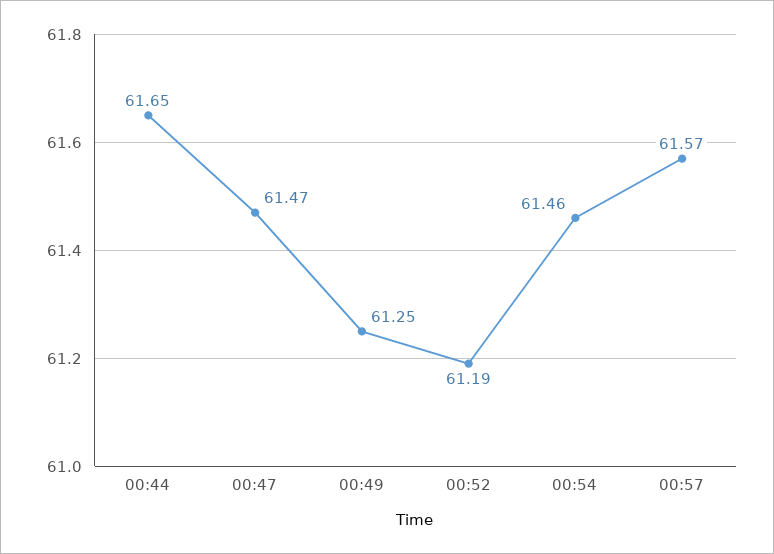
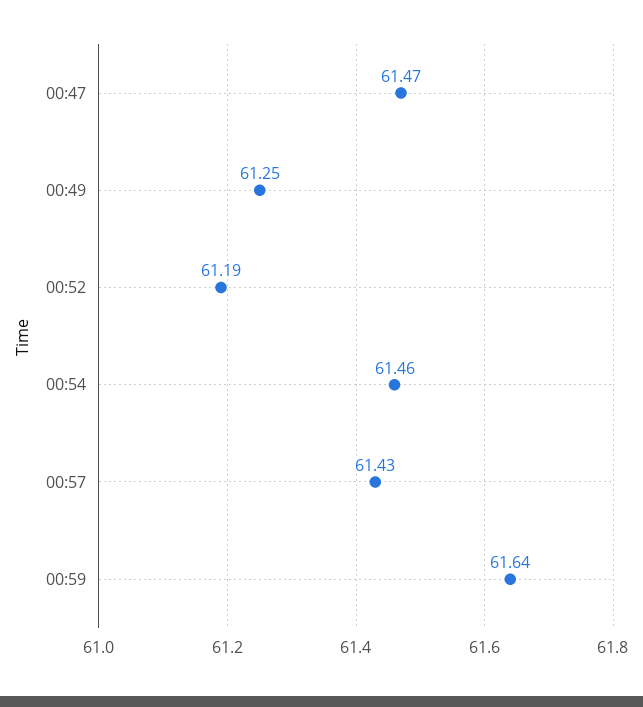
00:44: 61.65 -> none
00:57: 61.57 -> 61.43
00:59: none -> 61.64

